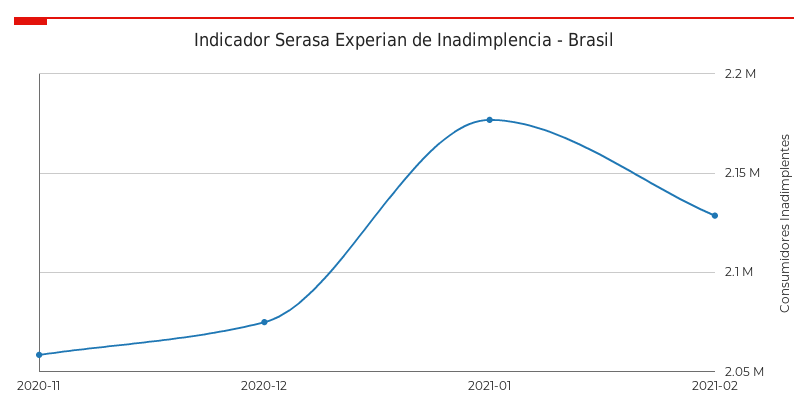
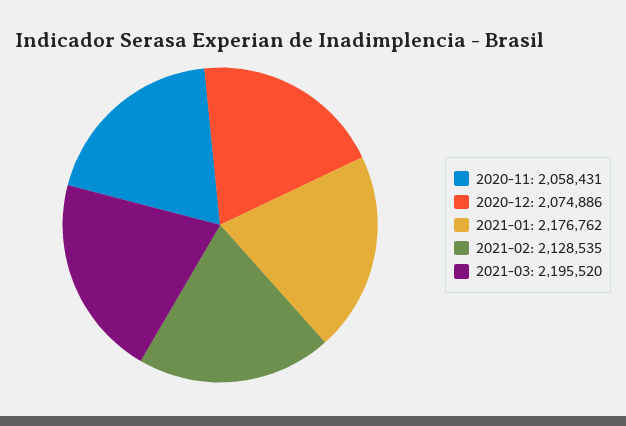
2021-03: none -> 2195520

